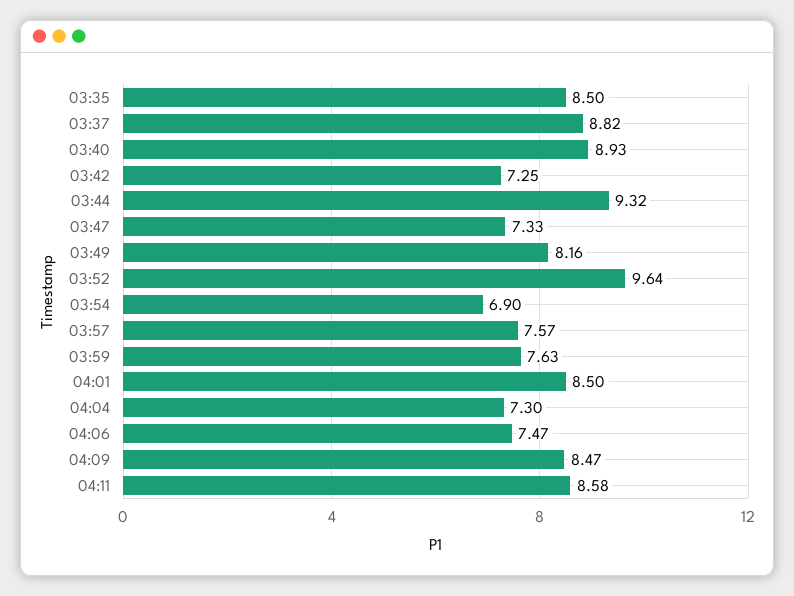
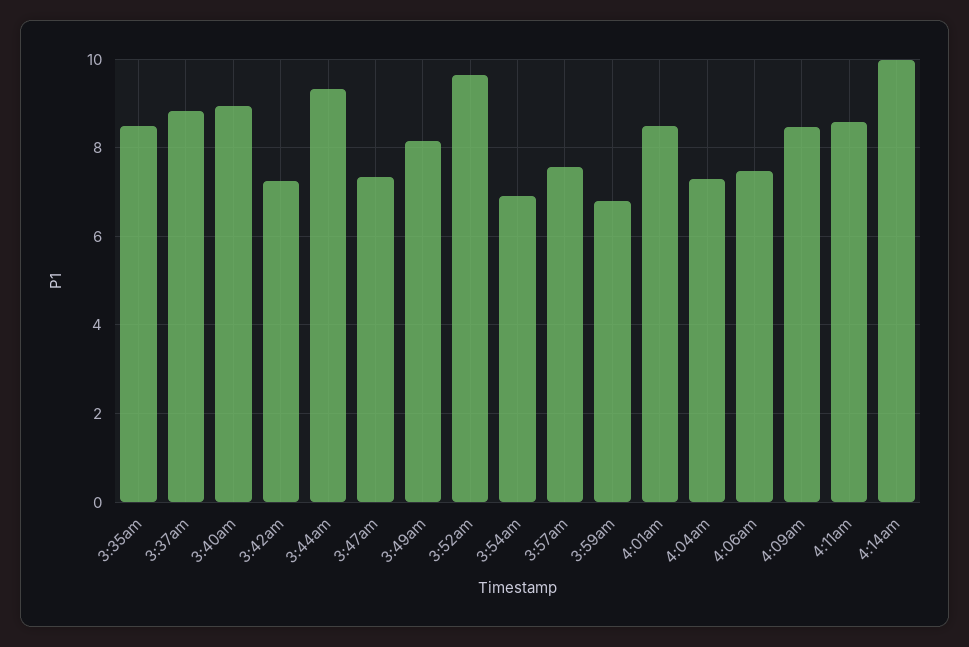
03:59: 7.63 -> 6.8
4:14am: none -> 10

